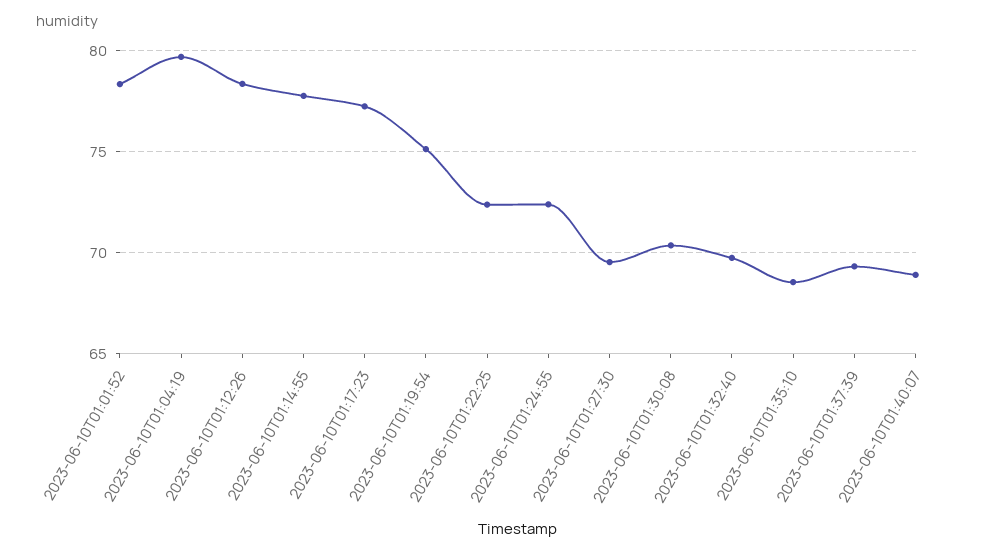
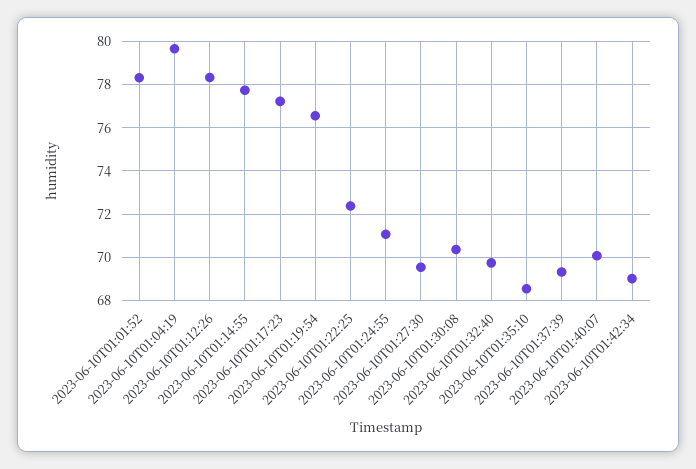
2023-06-10T01:19:54: 75 -> 76.5
2023-06-10T01:24:55: 72.5 -> 71
2023-06-10T01:40:07: 69 -> 70
2023-06-10T01:42:34: none -> 69

